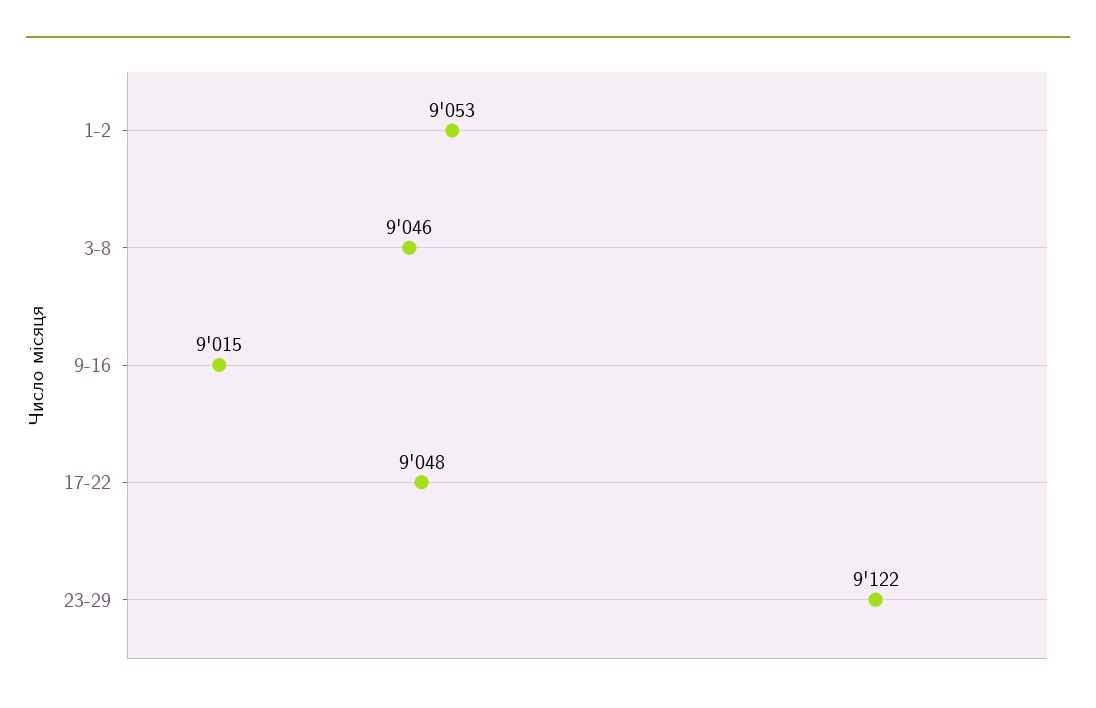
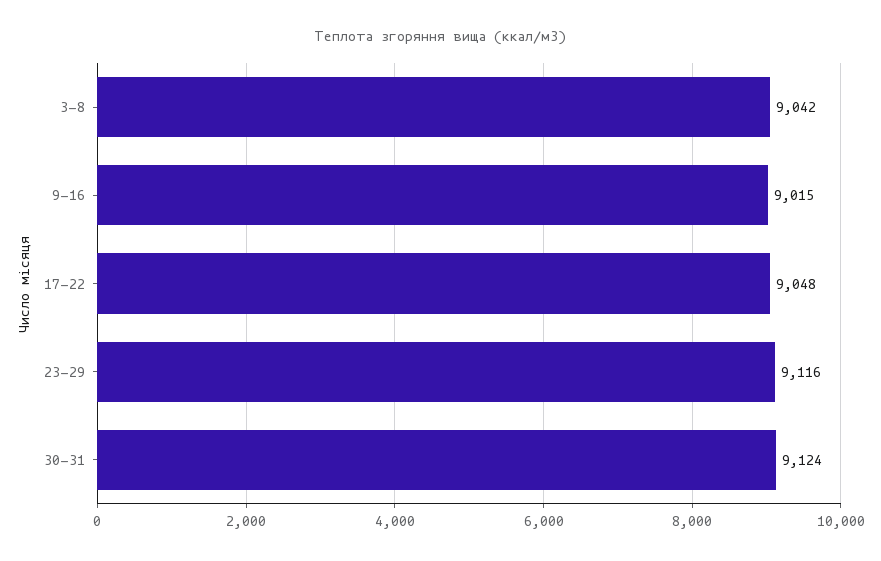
1-2: 9053 -> none
3-8: 9046 -> 9042
23-29: 9122 -> 9116
30-31: none -> 9124

